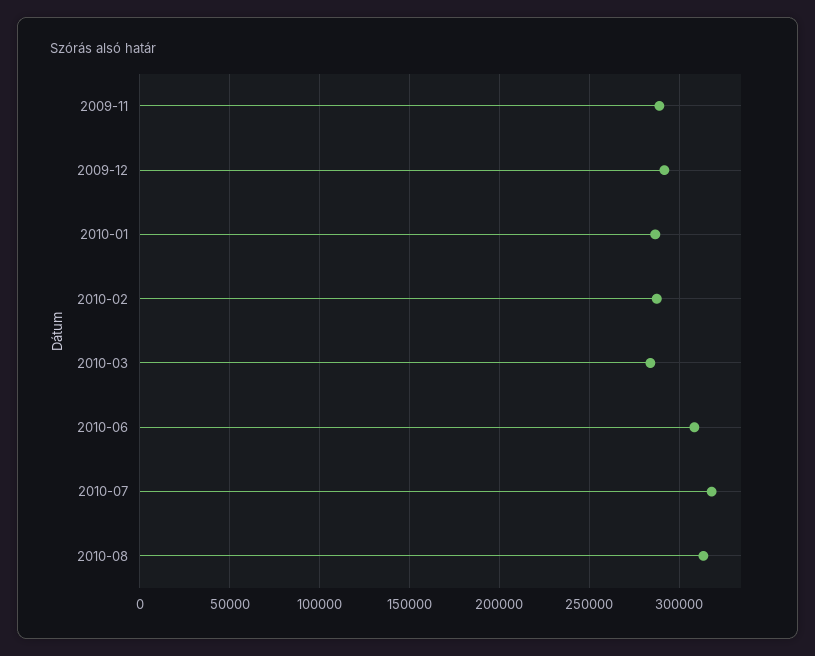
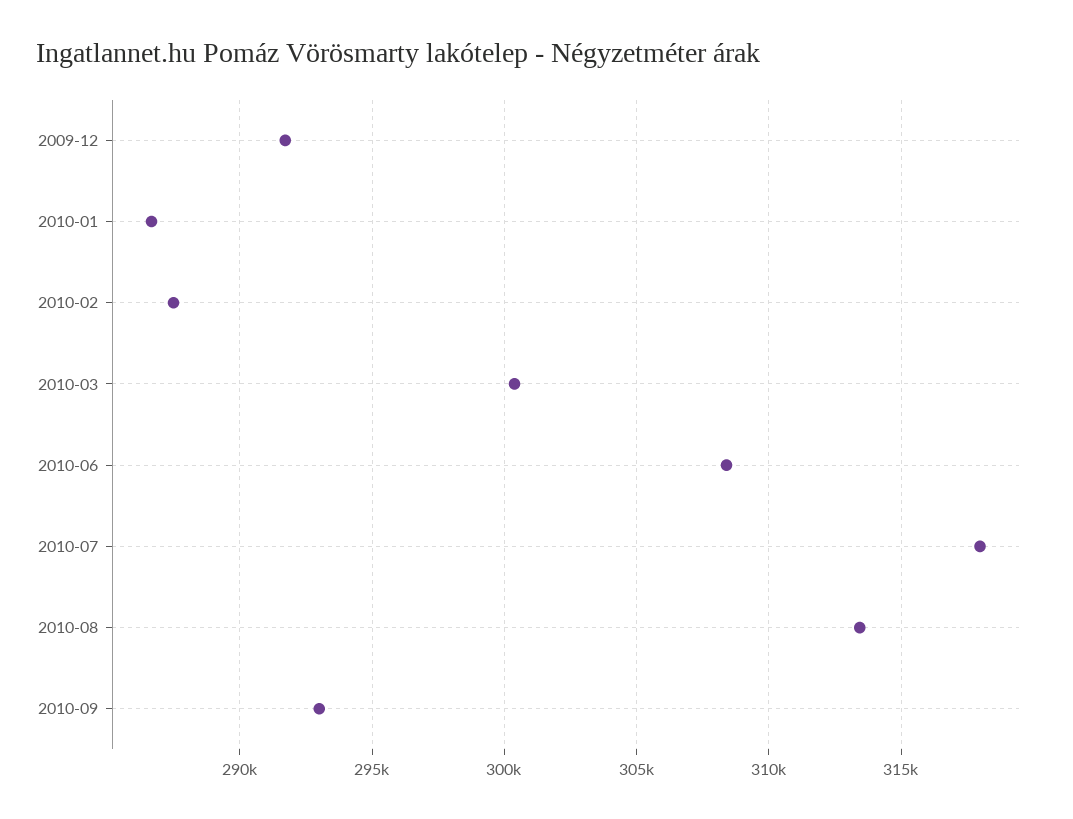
2009-11: 290000 -> none
2010-03: 285000 -> 300500
2010-09: none -> 293000

